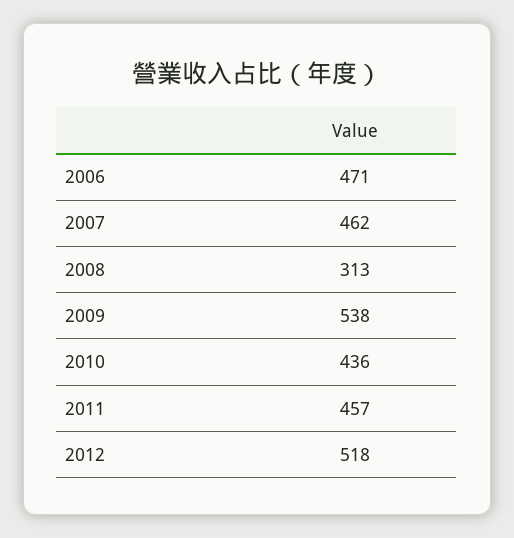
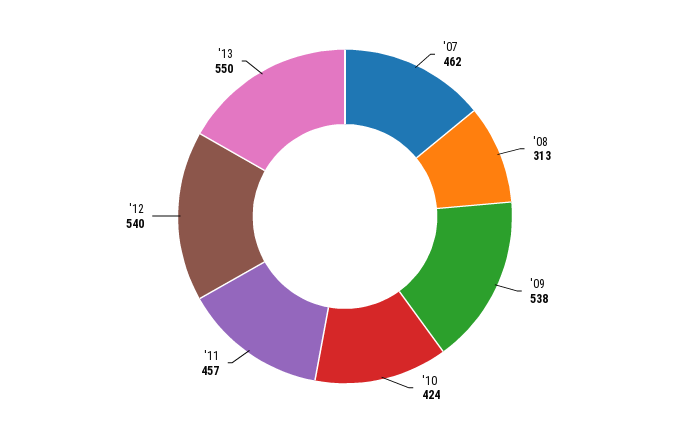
2006: 471 -> none
2010: 436 -> 424
2012: 518 -> 540
'13: none -> 550

